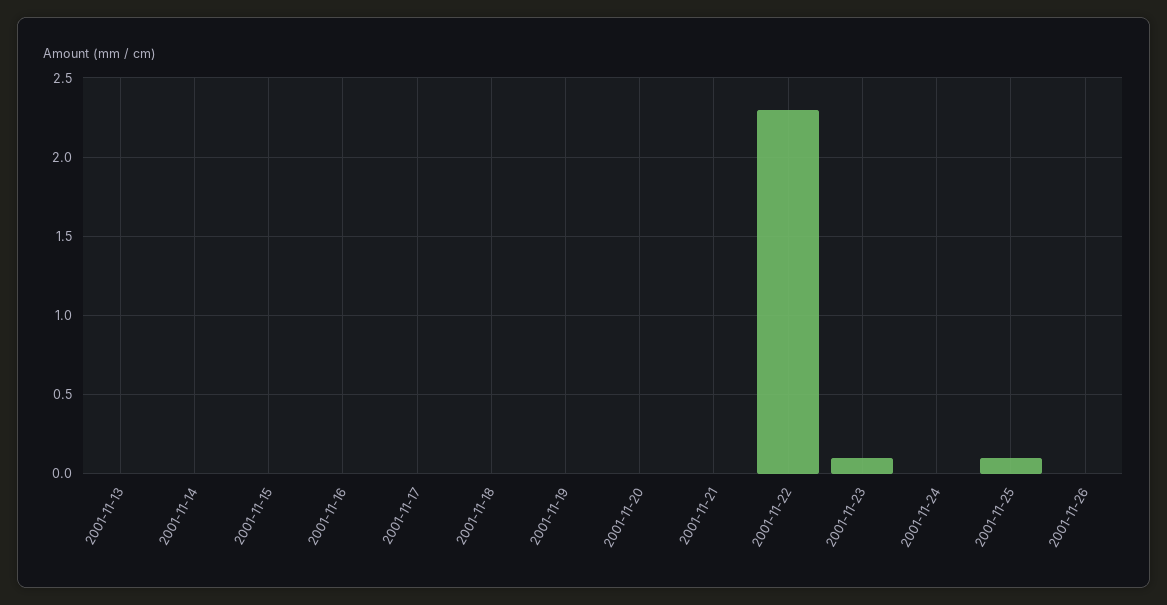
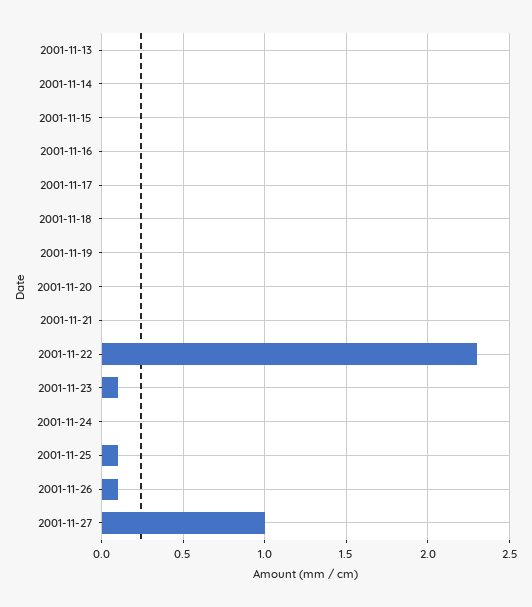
2001-11-26: 0 -> 0.1
2001-11-27: none -> 1

